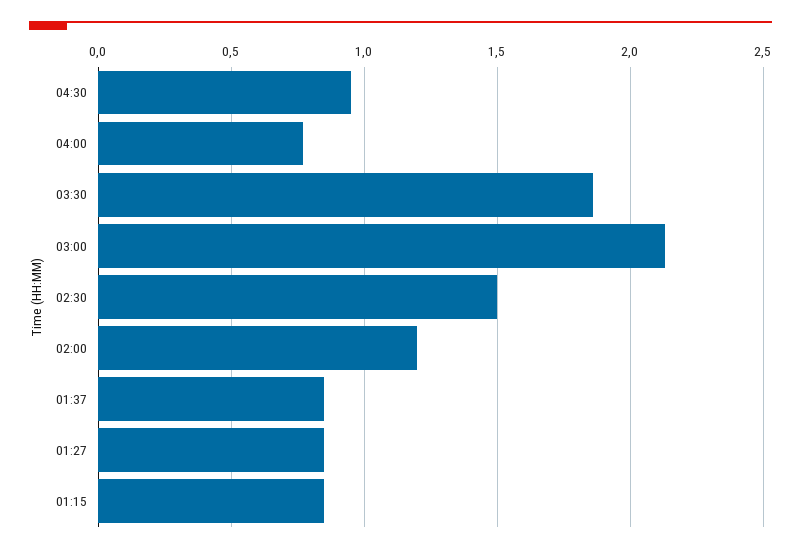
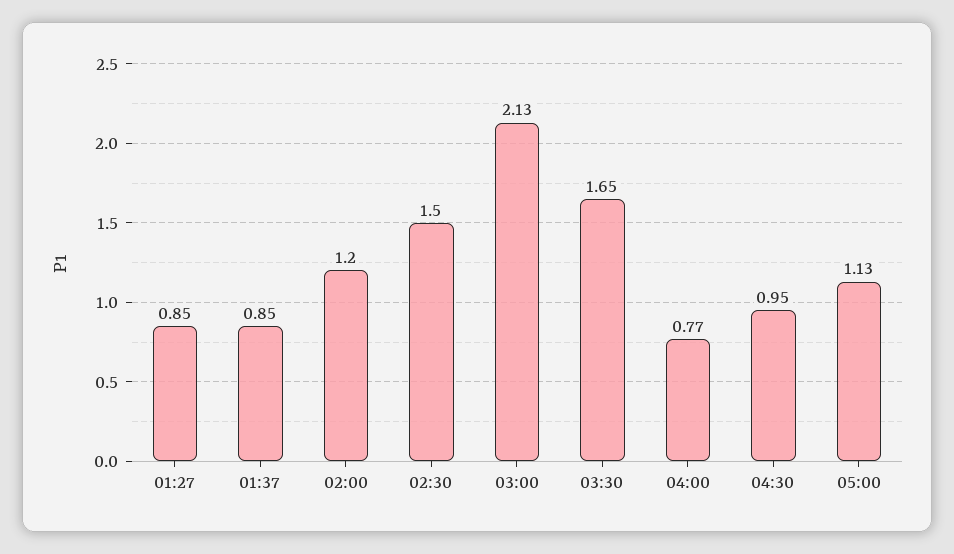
03:30: 1.85 -> 1.65
01:15: 0.85 -> none
05:00: none -> 1.13

